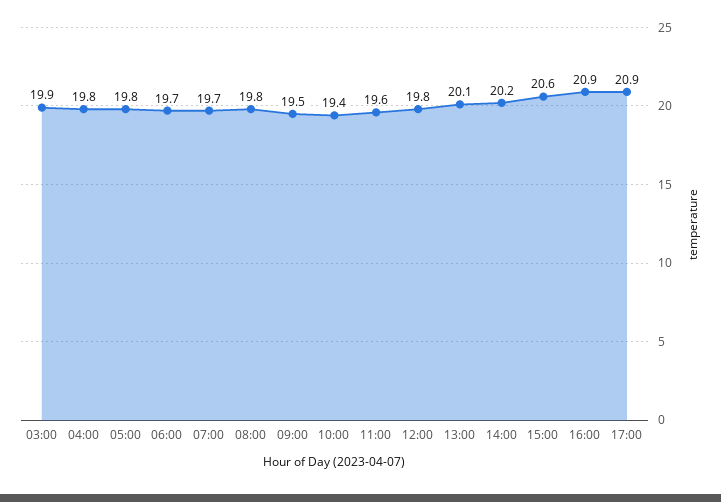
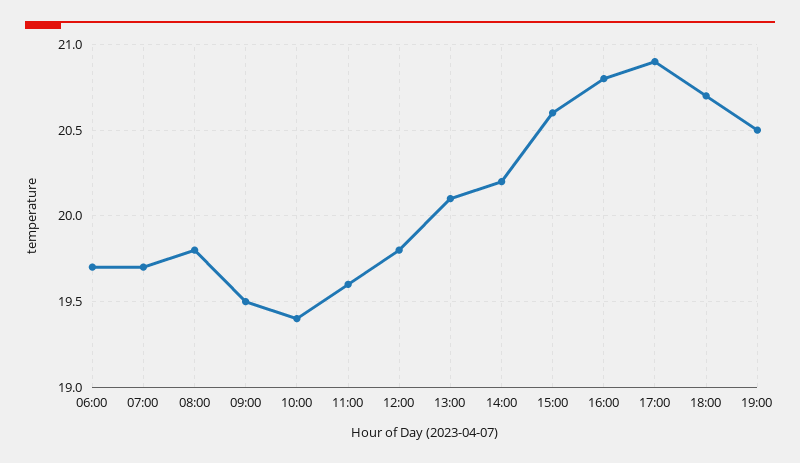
03:00: 19.9 -> none
04:00: 19.8 -> none
05:00: 19.8 -> none
16:00: 20.9 -> 20.8
18:00: none -> 20.7
19:00: none -> 20.5

